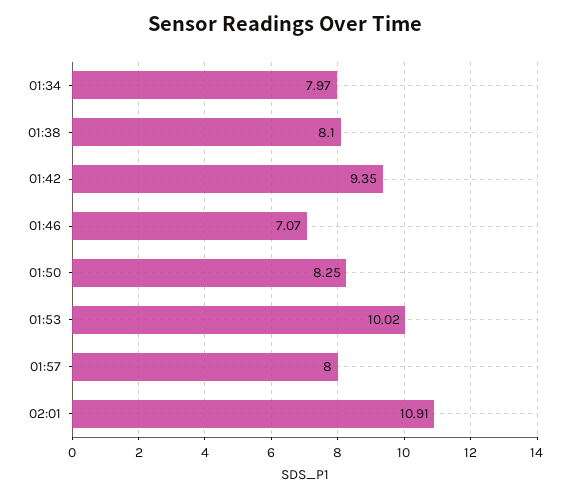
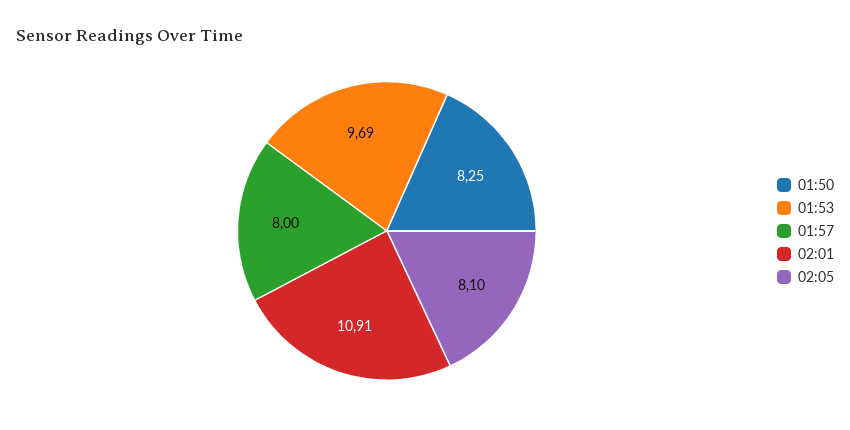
01:34: 7.97 -> none
01:38: 8.1 -> none
01:42: 9.35 -> none
01:46: 7.07 -> none
01:53: 10.02 -> 9.69
02:05: none -> 8.1

